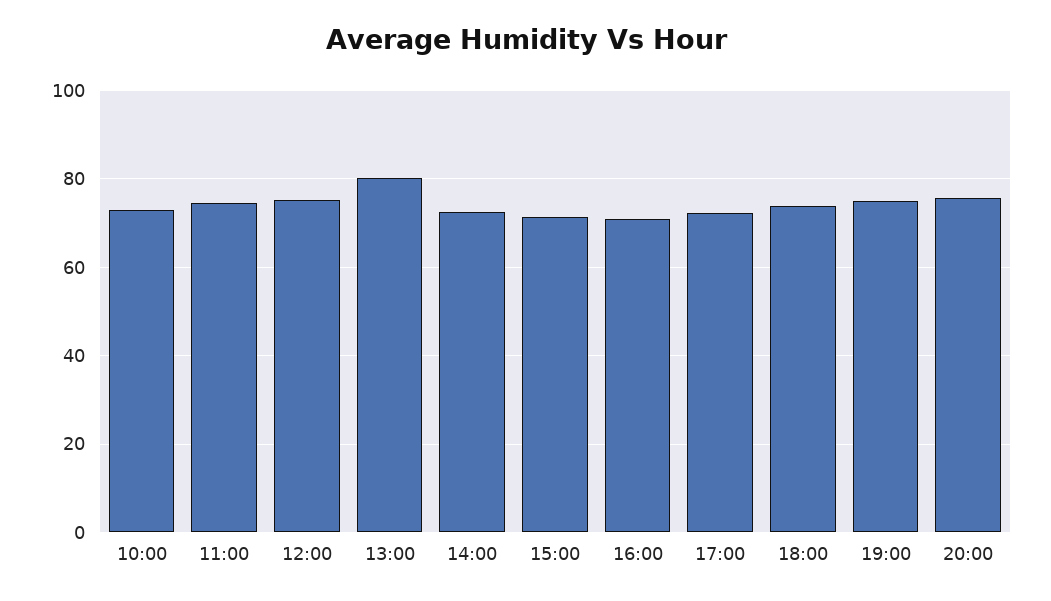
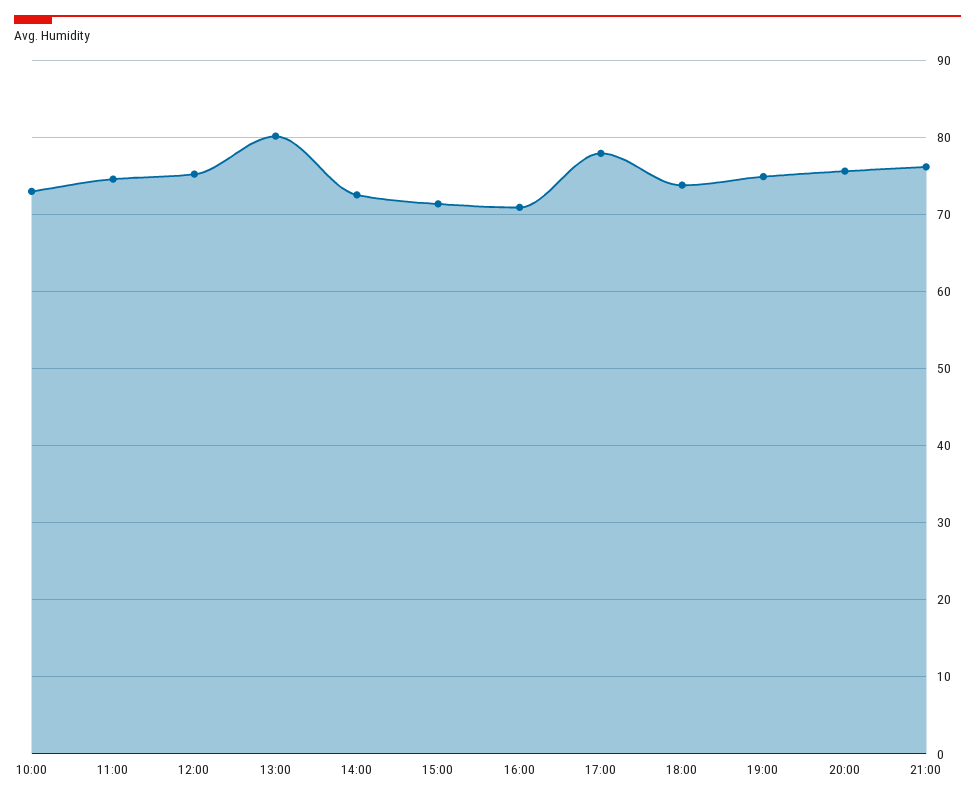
17:00: 72 -> 78
21:00: none -> 76

